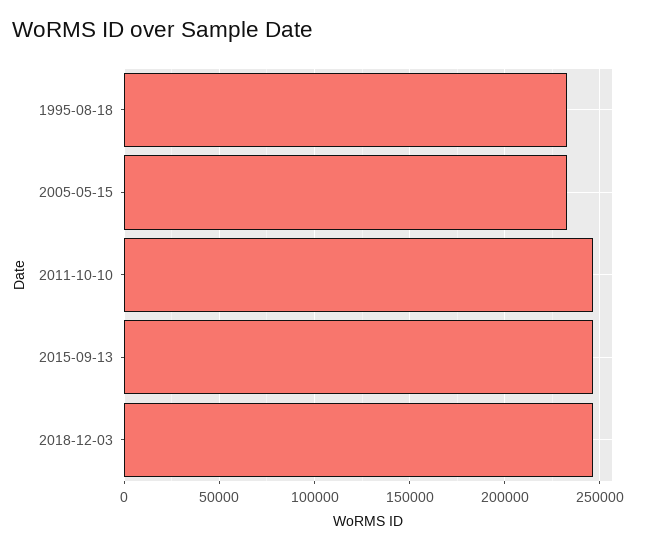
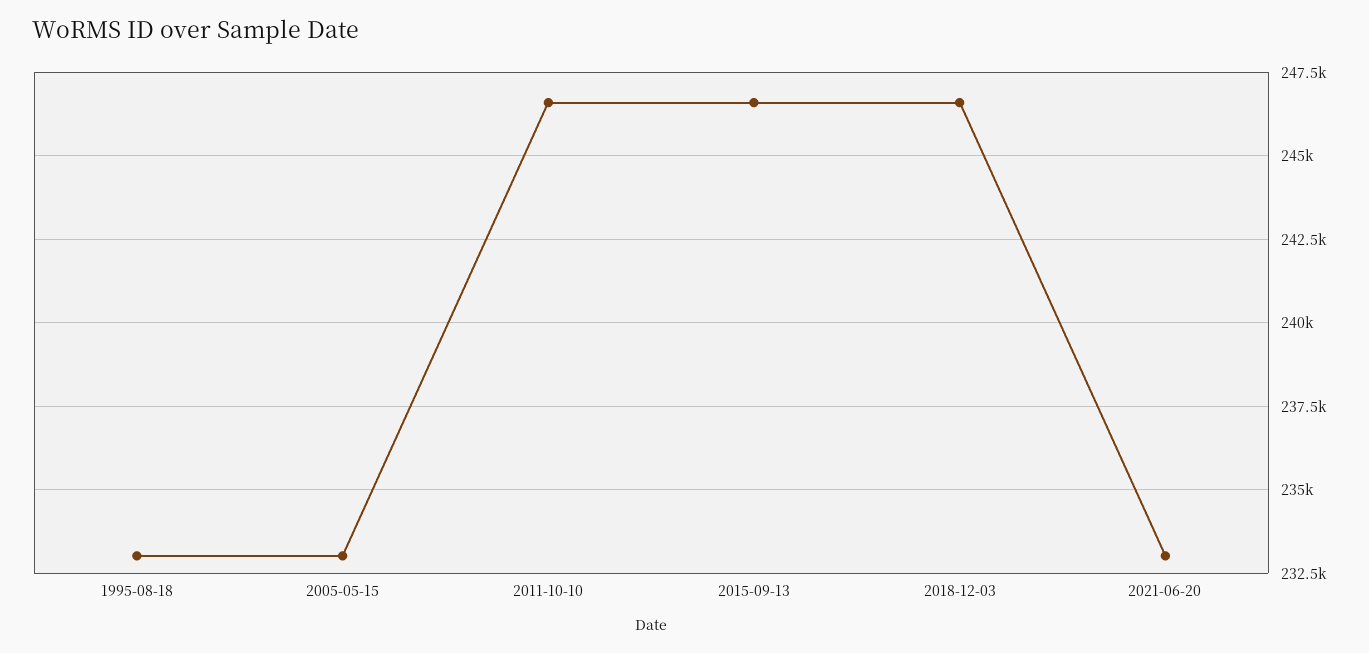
2021-06-20: none -> 233000

